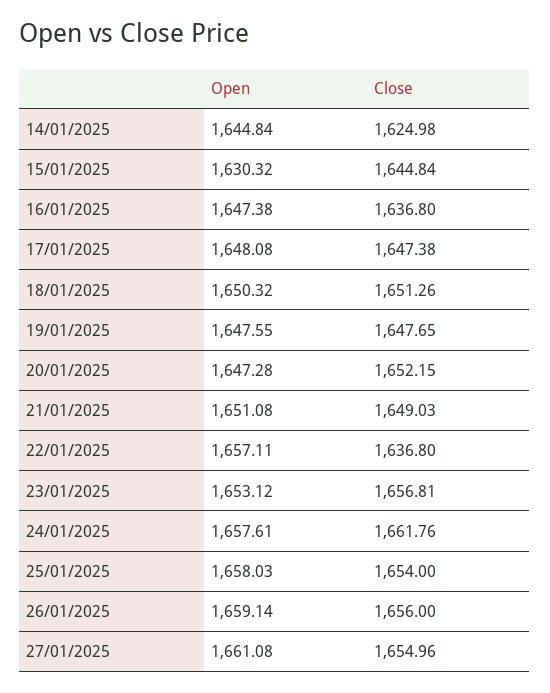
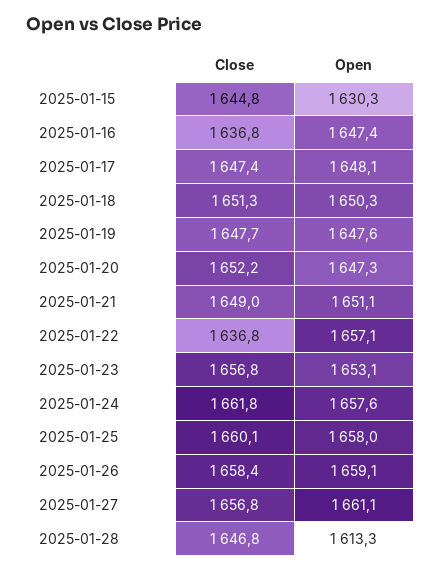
Open, 14/01/2025: 1644.84 -> none
Close, 14/01/2025: 1624.98 -> none
Close, 25/01/2025: 1654 -> 1660.1
Close, 26/01/2025: 1656 -> 1658.4
Close, 27/01/2025: 1654.96 -> 1656.8
Close, 2025-01-28: none -> 1646.8
Open, 2025-01-28: none -> 1613.3

